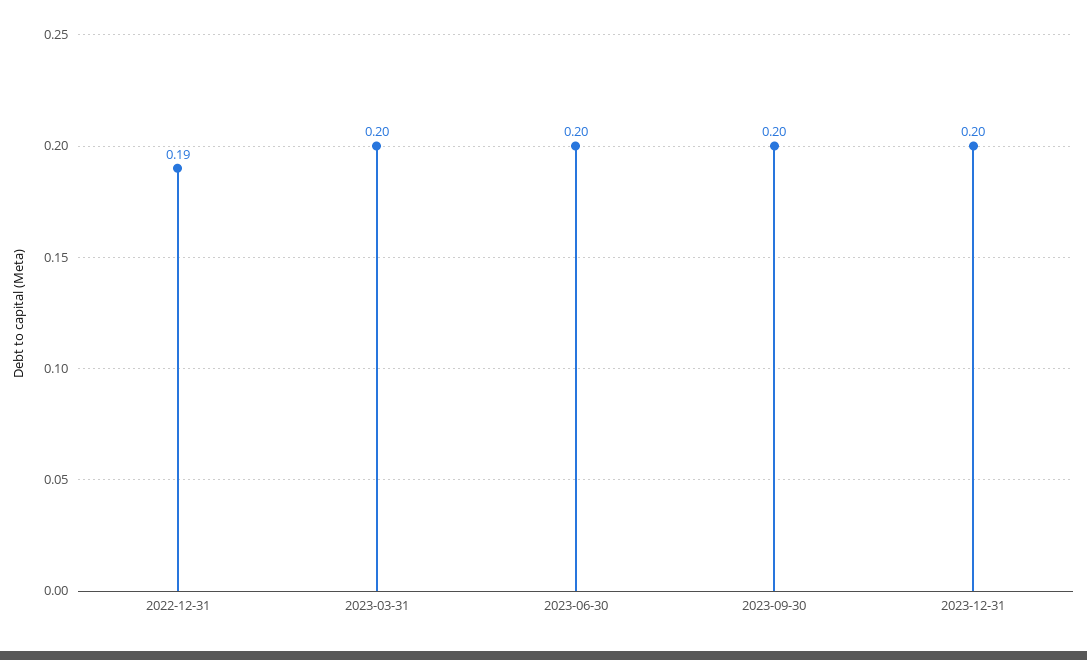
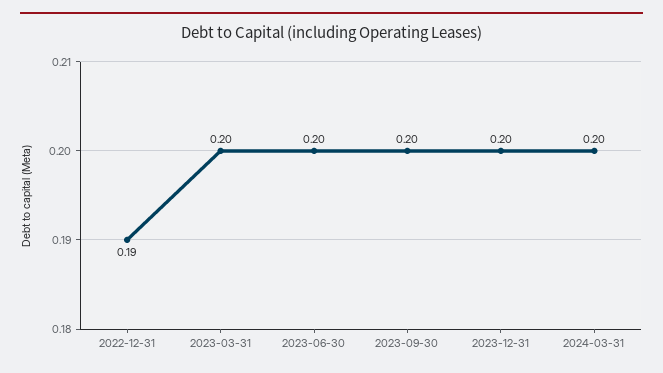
2024-03-31: none -> 0.2

